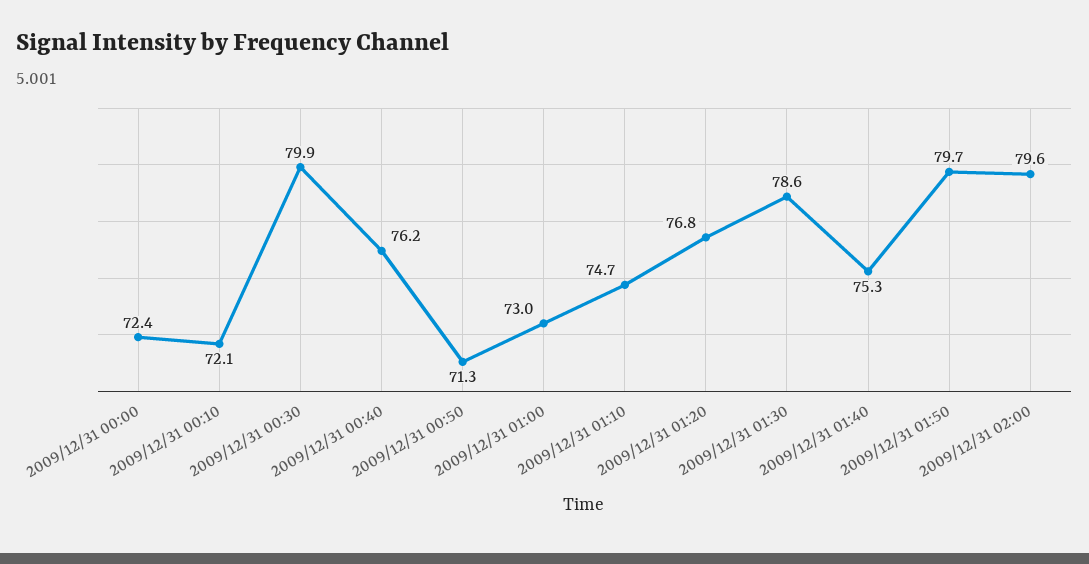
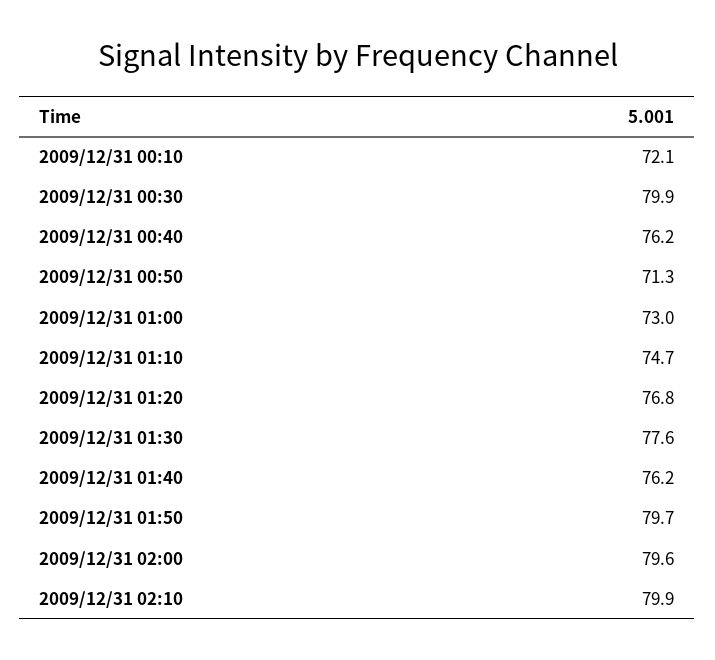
2009/12/31 00:00: 72.4 -> none
2009/12/31 01:30: 78.6 -> 77.6
2009/12/31 01:40: 75.3 -> 76.2
2009/12/31 02:10: none -> 79.9

